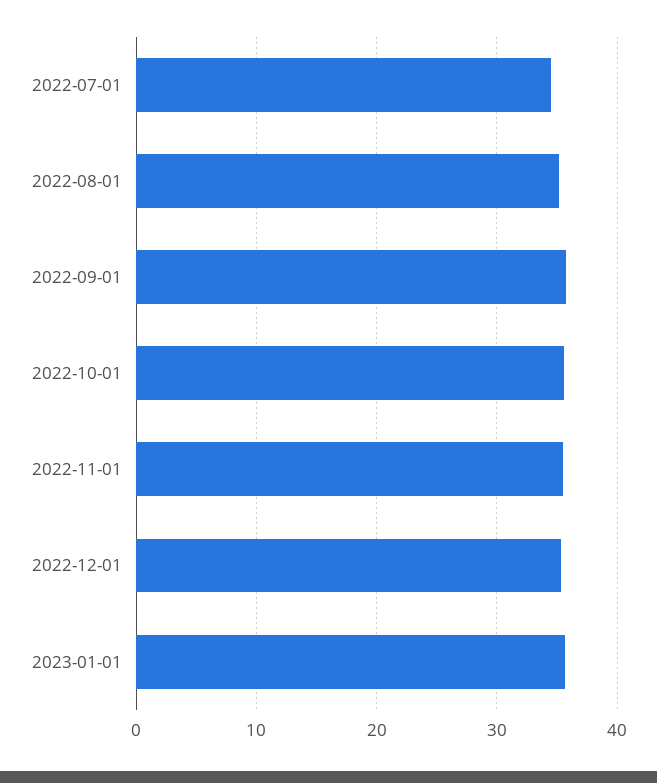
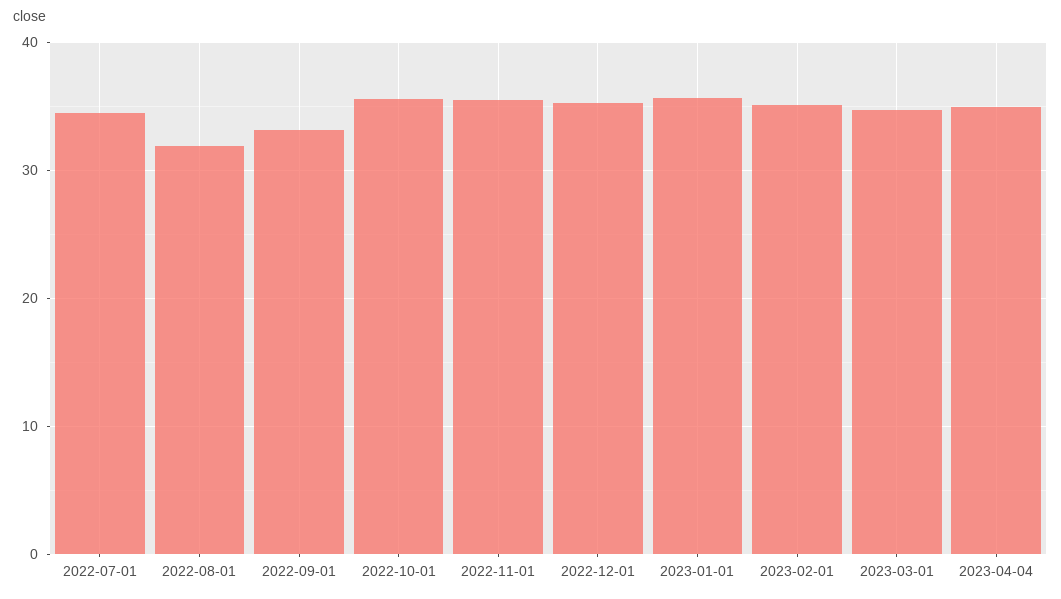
2022-08-01: 35 -> 32
2022-09-01: 36 -> 33
2023-02-01: none -> 35
2023-03-01: none -> 35
2023-04-04: none -> 35

